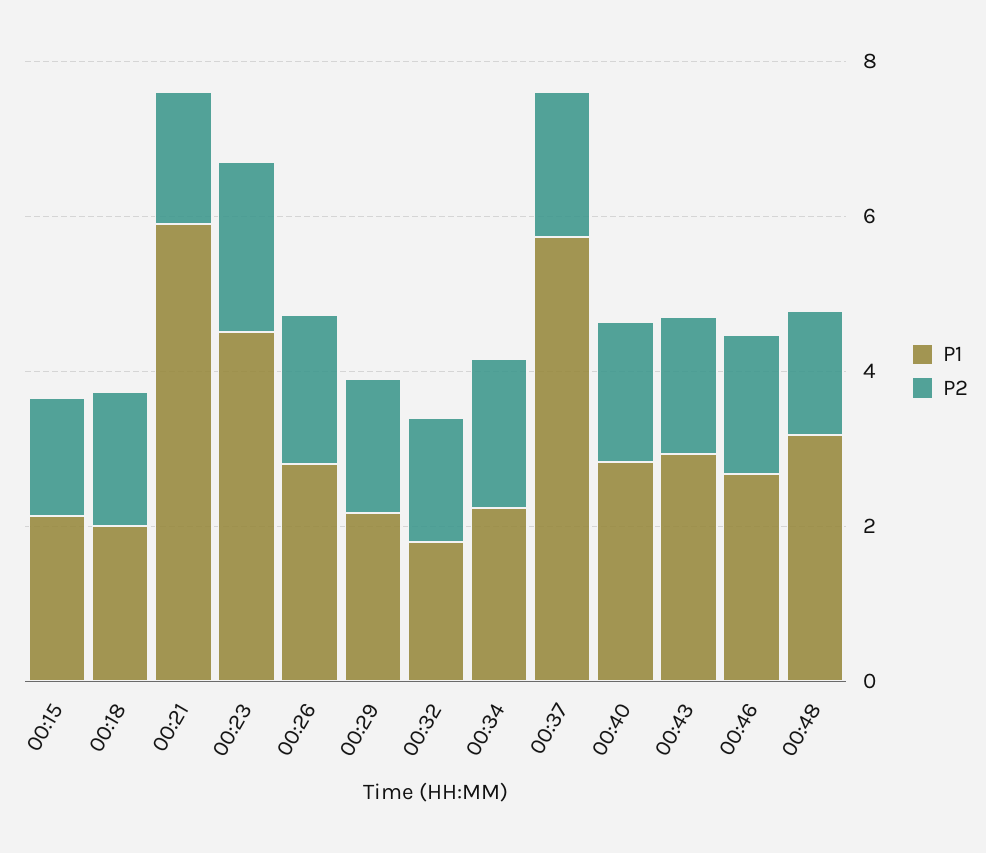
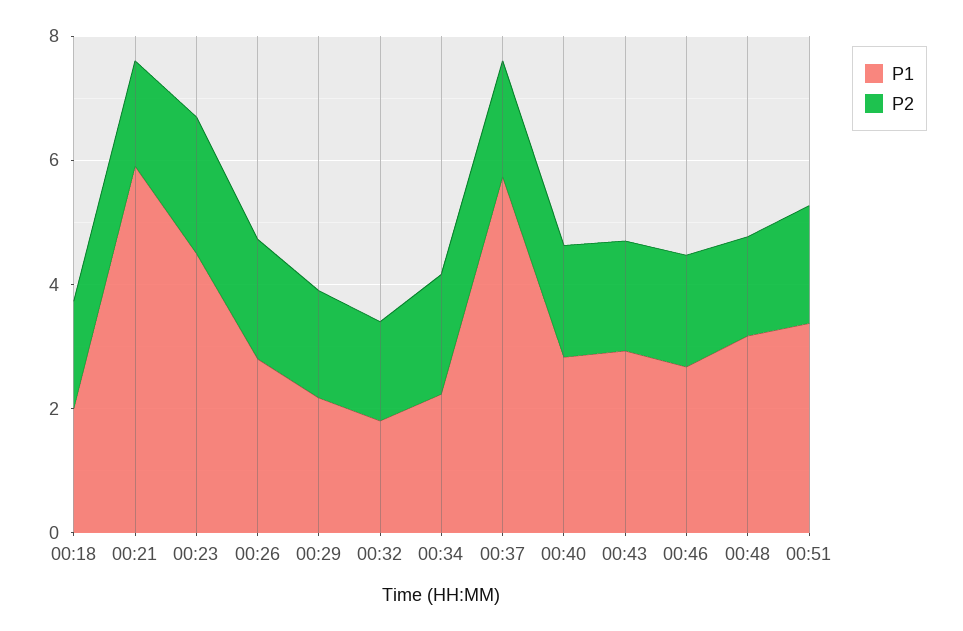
P1, 00:15: 2 -> none
P2, 00:15: 1.5 -> none
P1, 00:51: none -> 3.5
P2, 00:51: none -> 2

